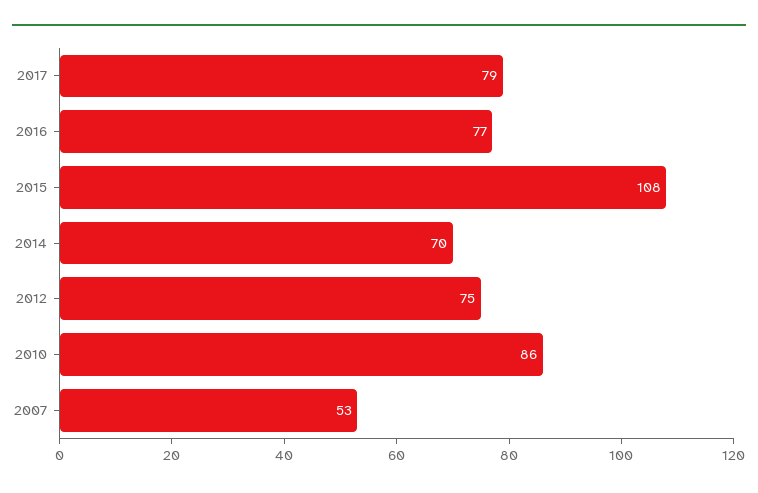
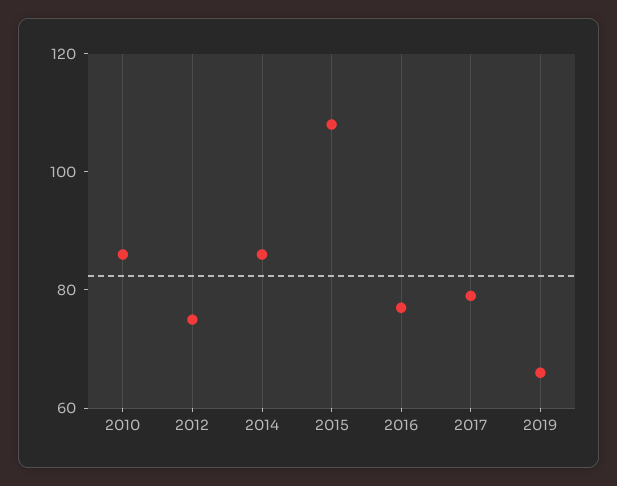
2014: 70 -> 85
2007: 53 -> none
2019: none -> 65

